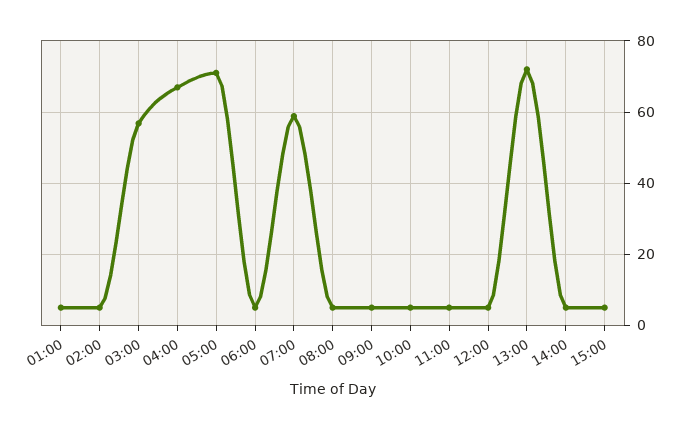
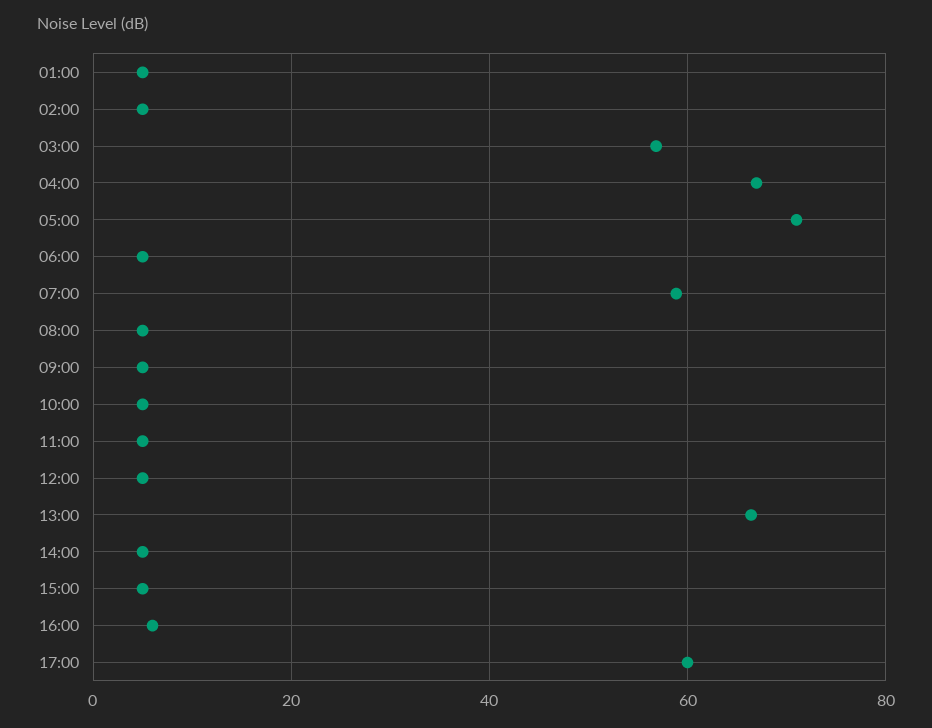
13:00: 72 -> 66
16:00: none -> 6
17:00: none -> 60

